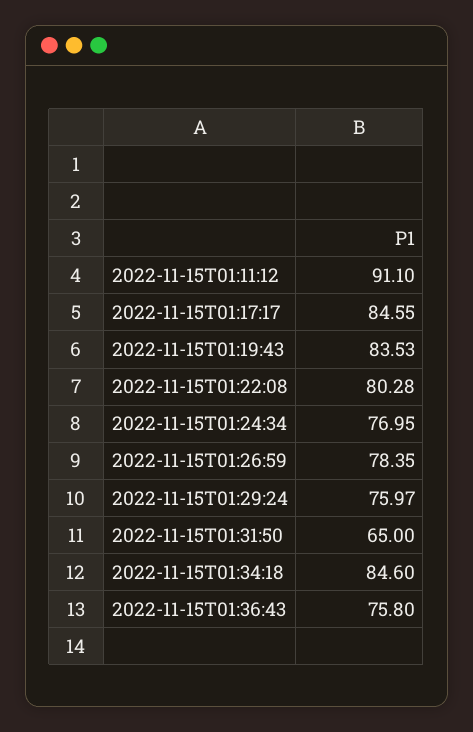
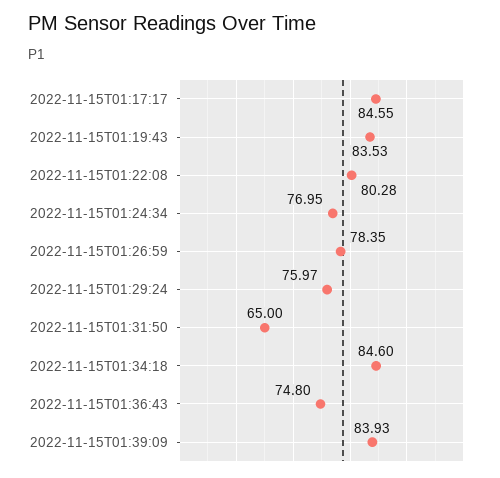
2022-11-15T01:11:12: 91.1 -> none
2022-11-15T01:36:43: 75.8 -> 74.8
2022-11-15T01:39:09: none -> 83.93

